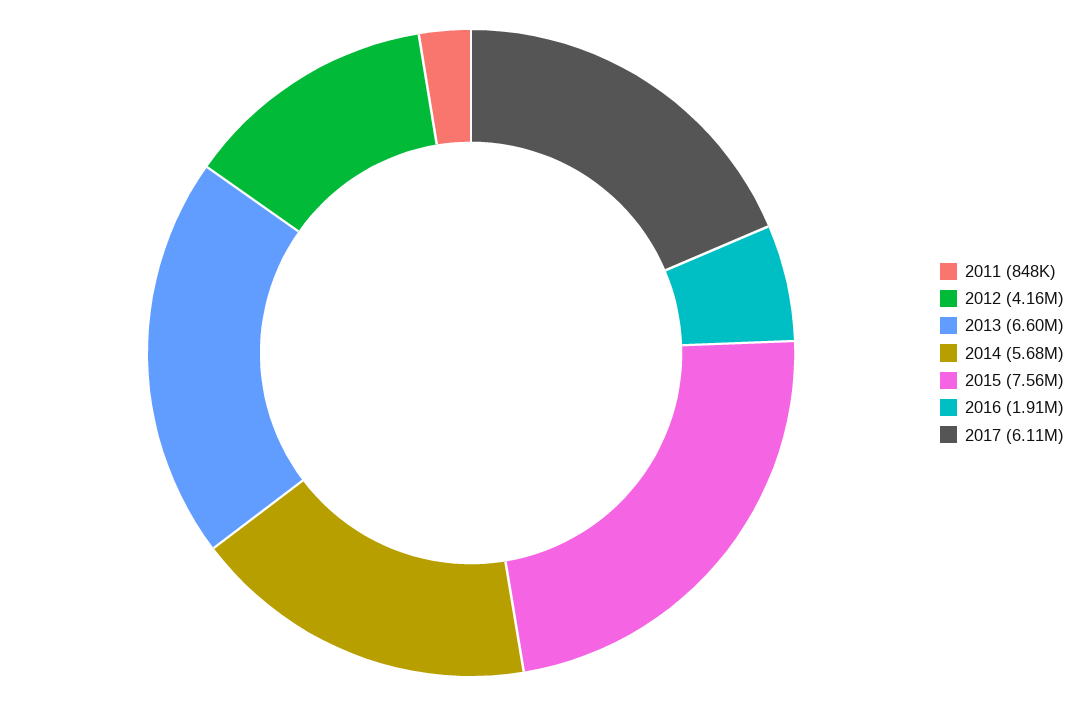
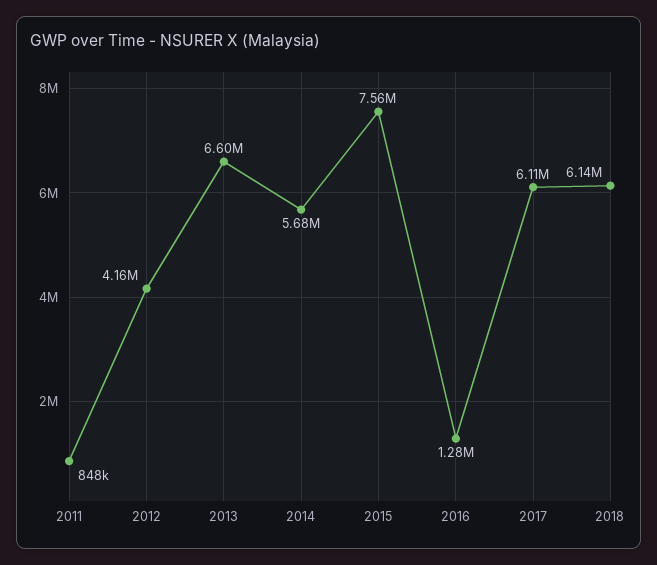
2016: 1910000 -> 1280000
2018: none -> 6140000

